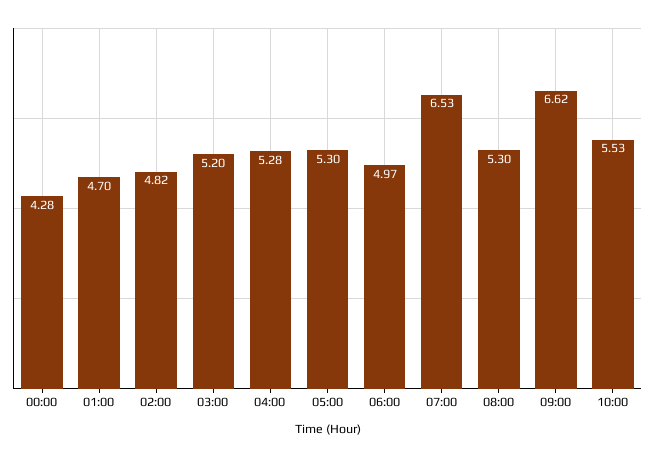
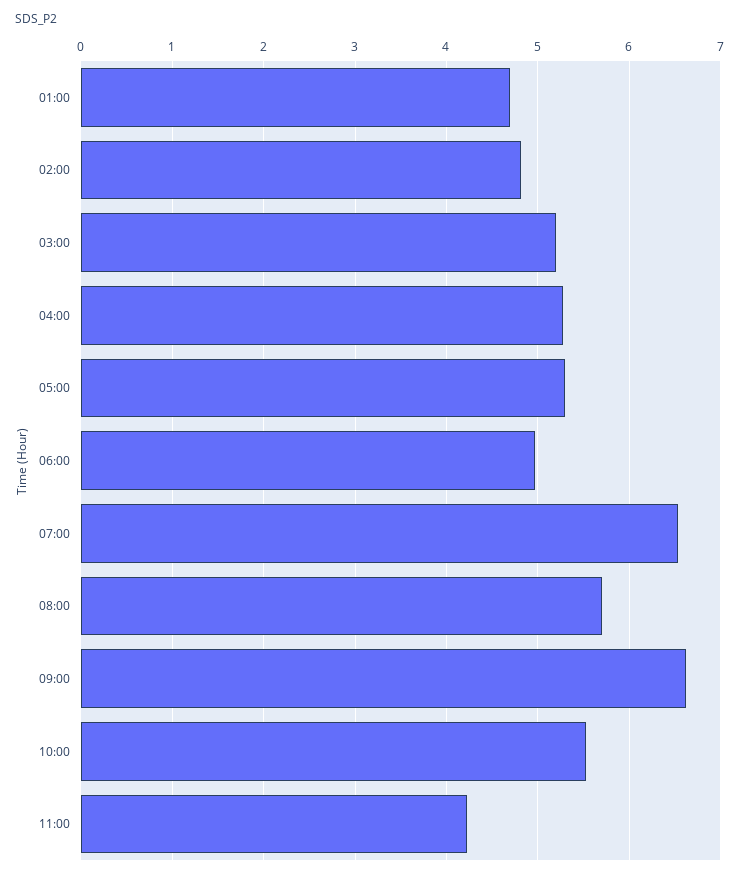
00:00: 4.28 -> none
08:00: 5.3 -> 5.7
11:00: none -> 4.2

